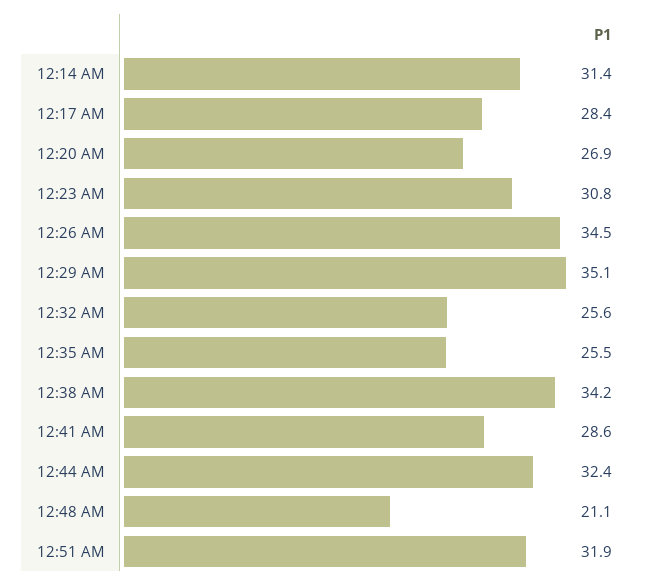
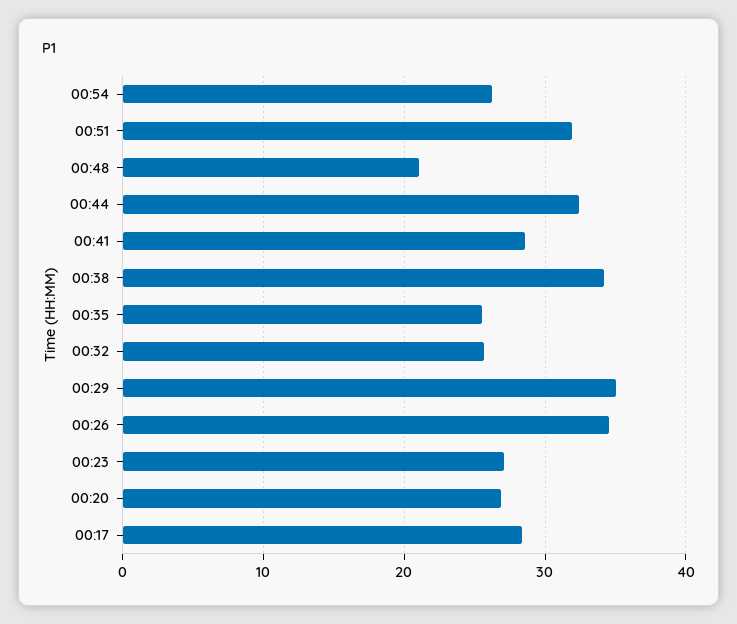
12:14 AM: 31.4 -> none
12:23 AM: 30.8 -> 27
00:54: none -> 26

